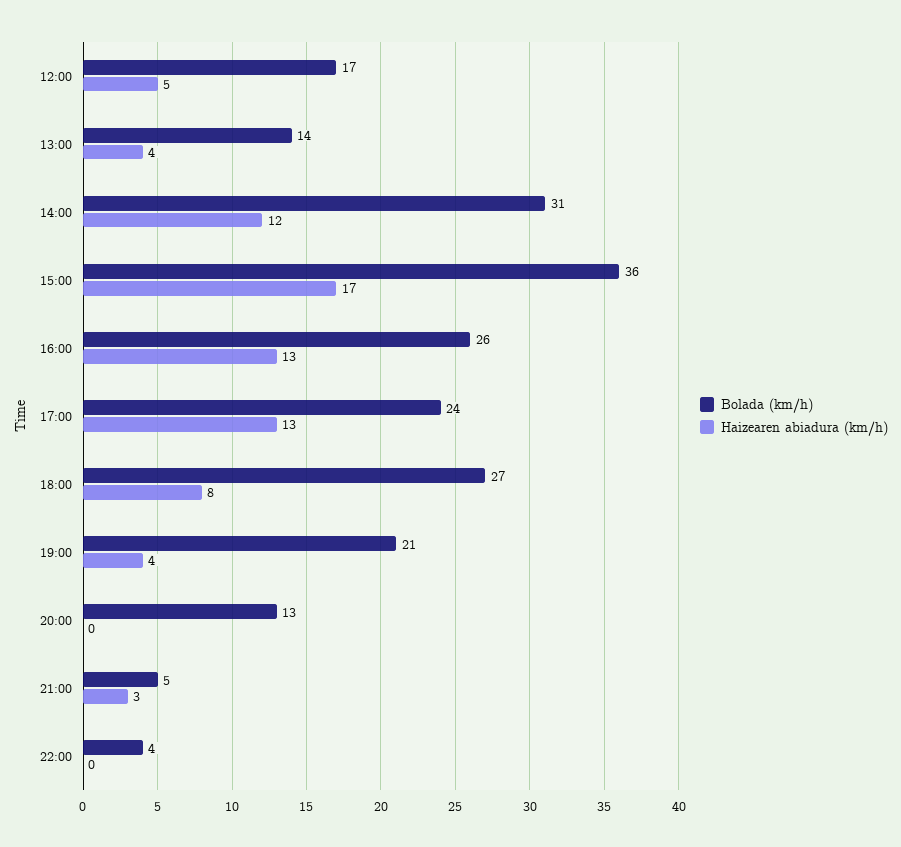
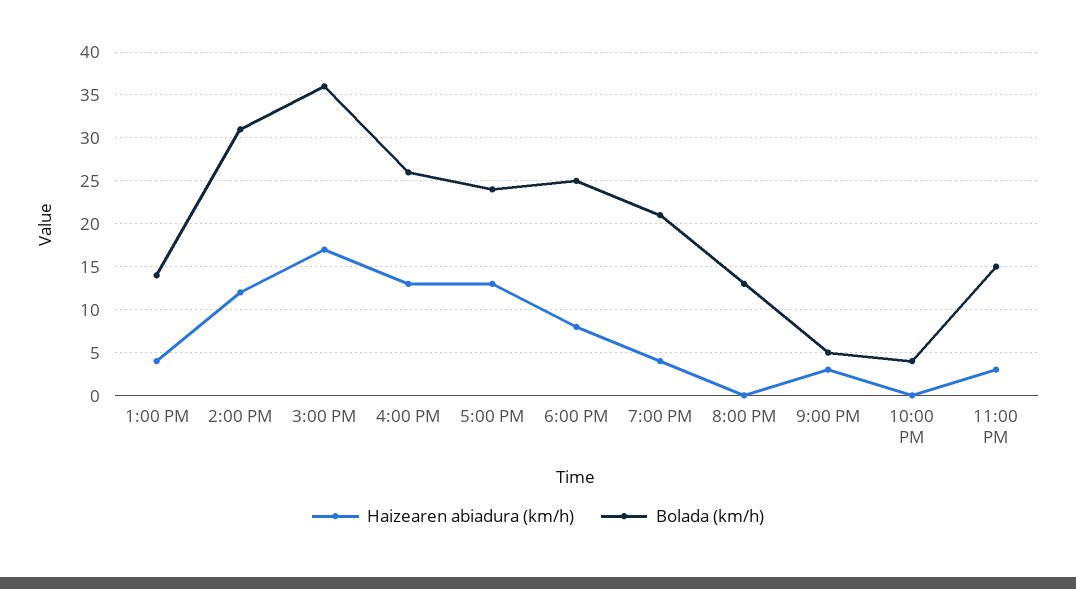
Bolada (km/h), 12:00: 17 -> none
Haizearen abiadura (km/h), 12:00: 5 -> none
Bolada (km/h), 18:00: 27 -> 25
Haizearen abiadura (km/h), 11:00 PM: none -> 3
Bolada (km/h), 11:00 PM: none -> 15

